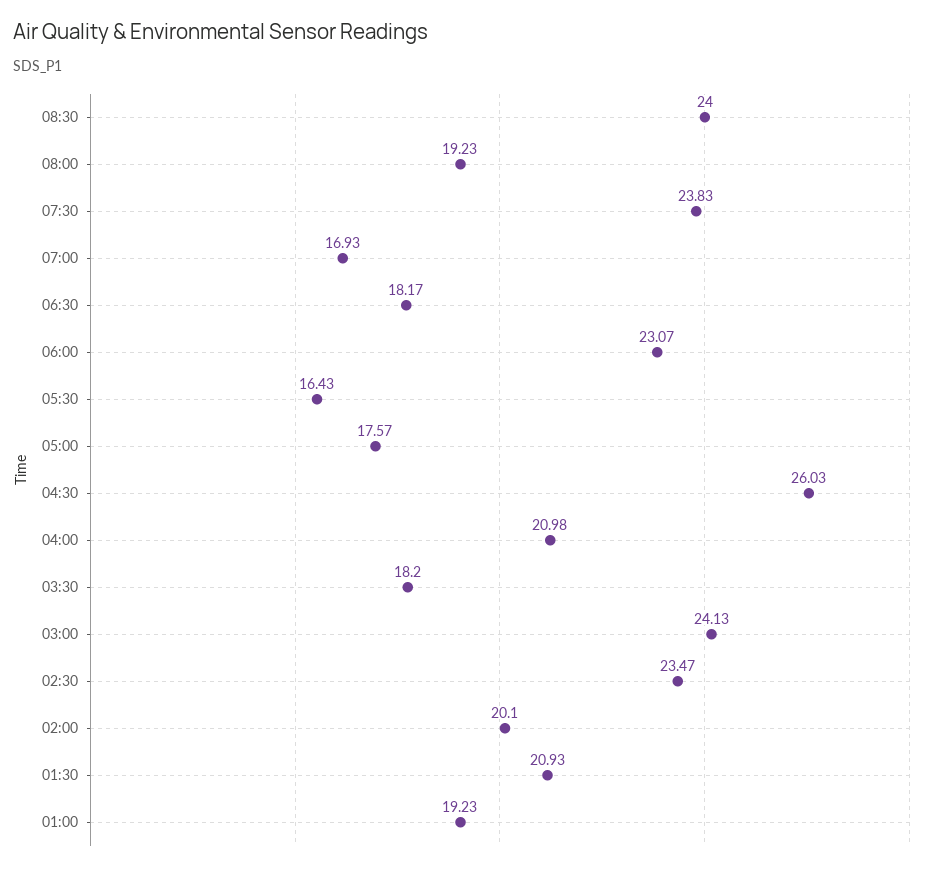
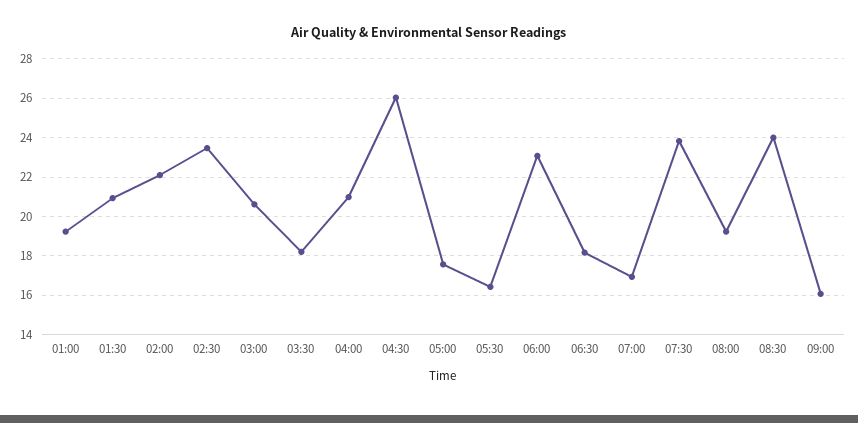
03:00: 24.13 -> 20.5
02:00: 20.1 -> 22
09:00: none -> 16

